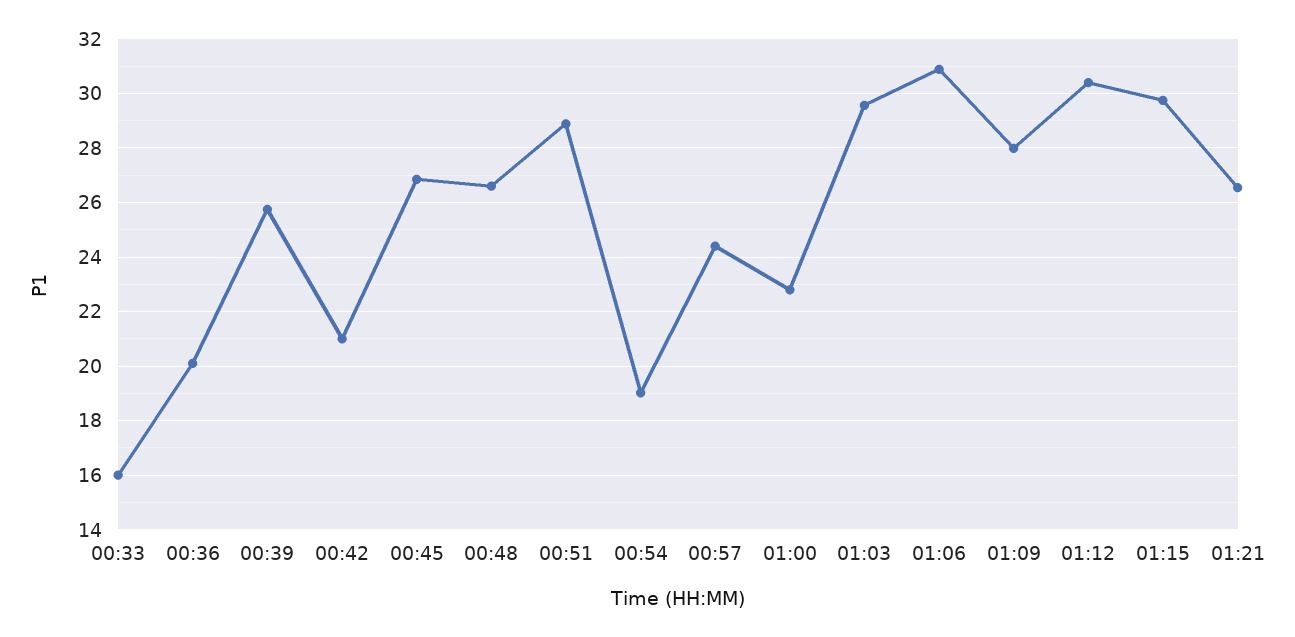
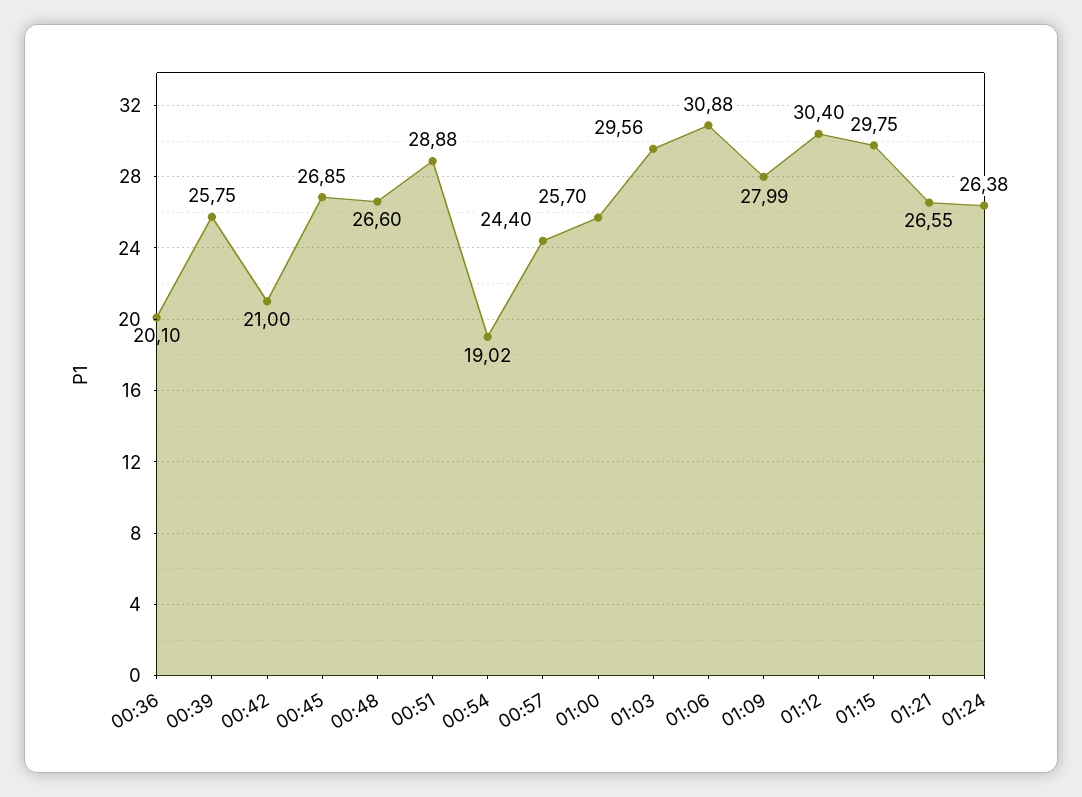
00:33: 16 -> none
01:00: 22.75 -> 25.7
01:24: none -> 26.38

